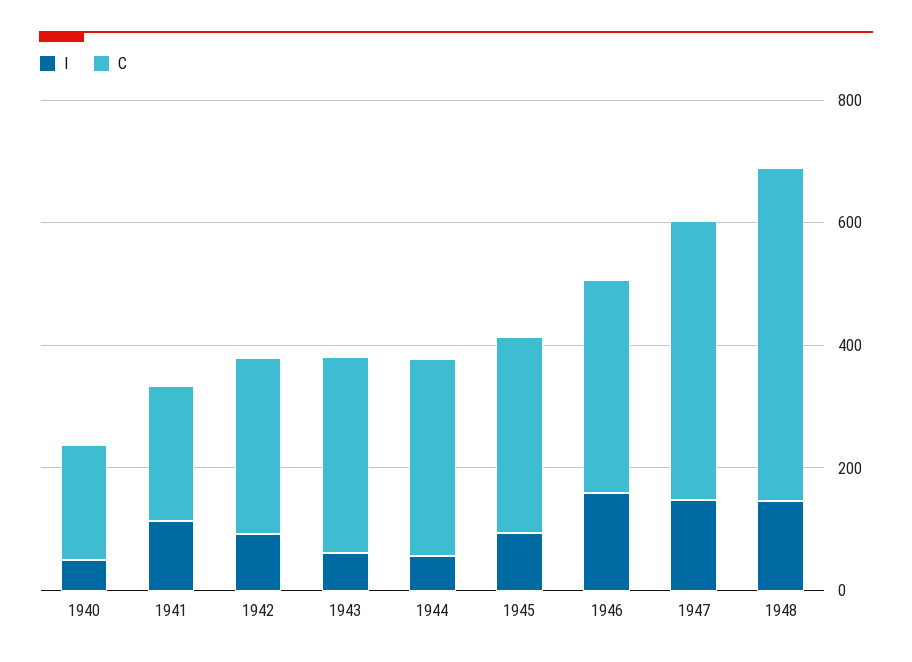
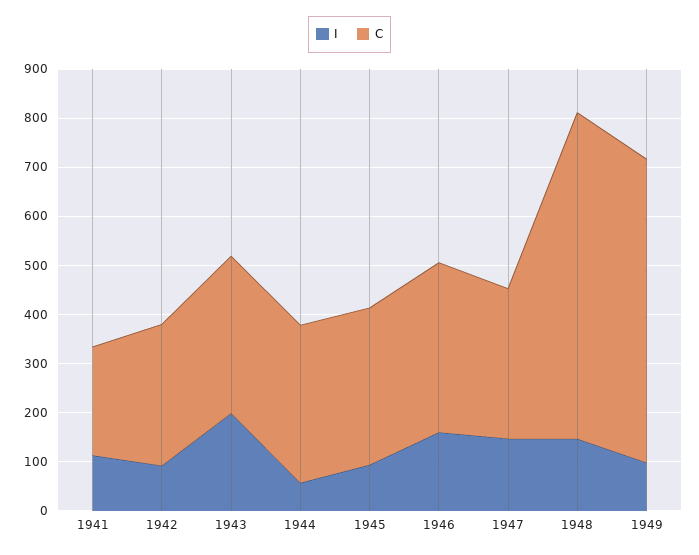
I, 1940: 50 -> none
C, 1940: 200 -> none
I, 1943: 50 -> 200
C, 1947: 450 -> 300
C, 1948: 550 -> 660
I, 1949: none -> 100
C, 1949: none -> 620

